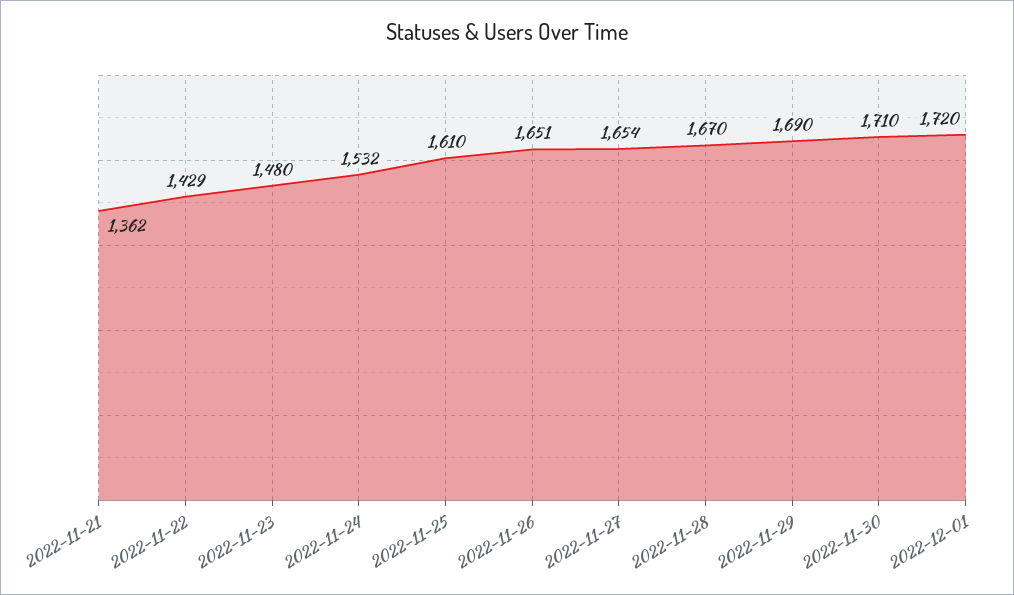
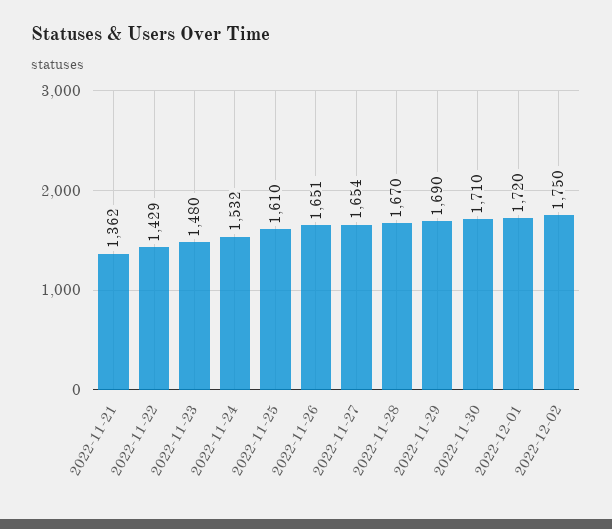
2022-12-02: none -> 1750

